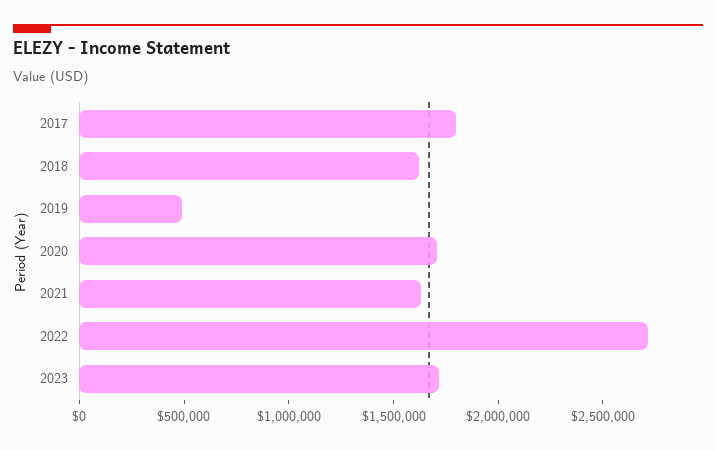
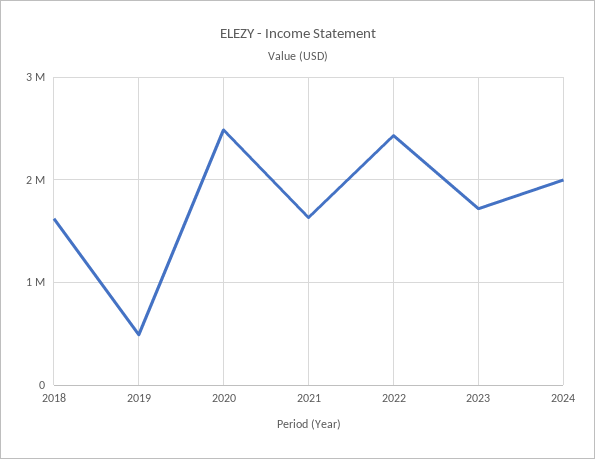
2017: 1800000 -> none
2020: 1700000 -> 2500000
2022: 2700000 -> 2400000
2024: none -> 2000000

